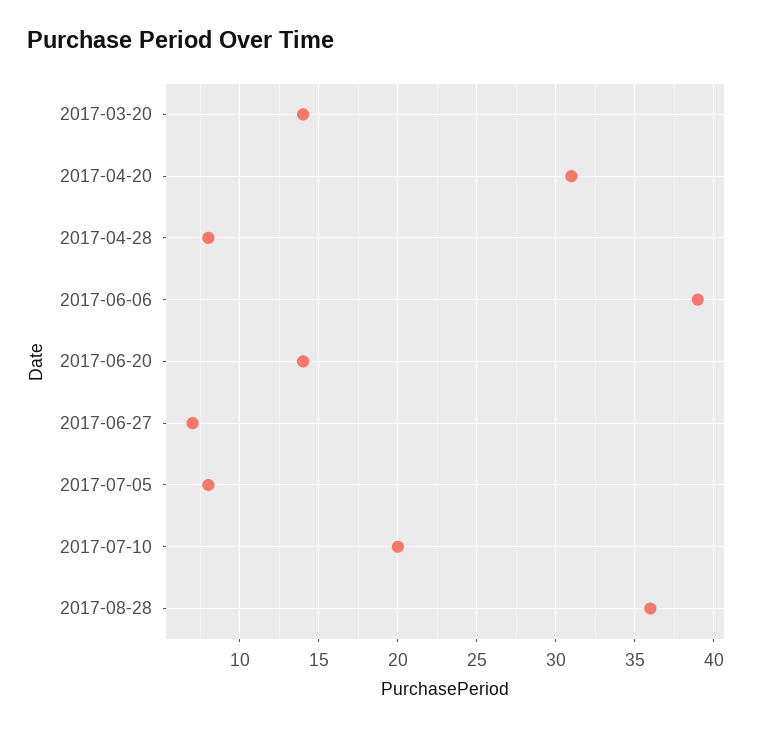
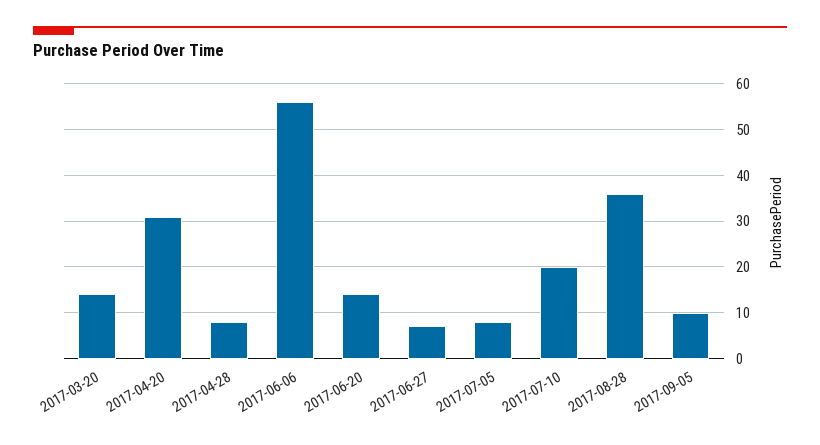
2017-06-06: 39 -> 55
2017-09-05: none -> 10

